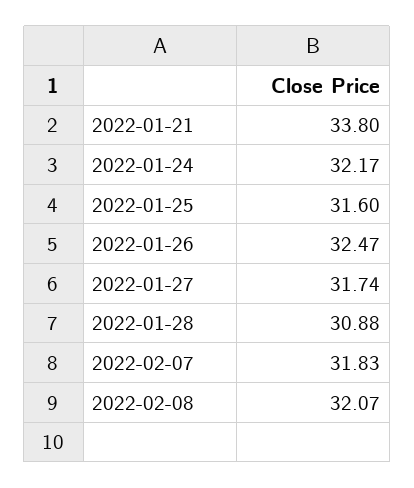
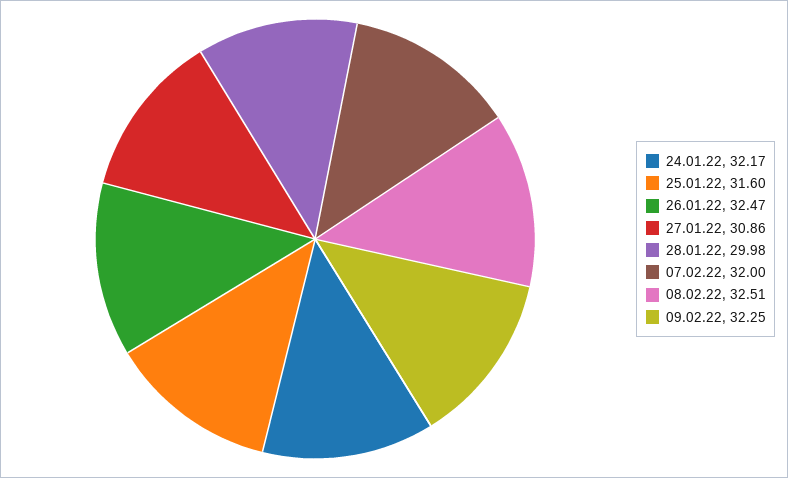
2022-01-21: 33.8 -> none
2022-01-27: 31.74 -> 30.86
2022-01-28: 30.88 -> 29.98
2022-02-07: 31.83 -> 32
2022-02-08: 32.07 -> 32.51
09.02.22: none -> 32.25

